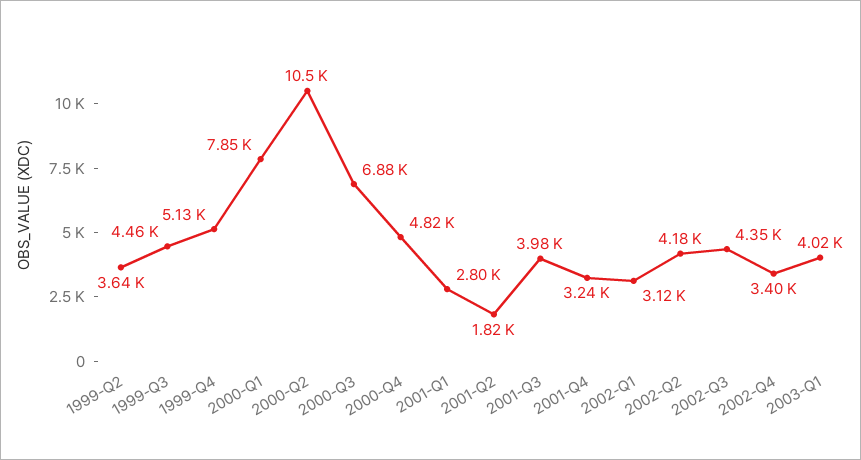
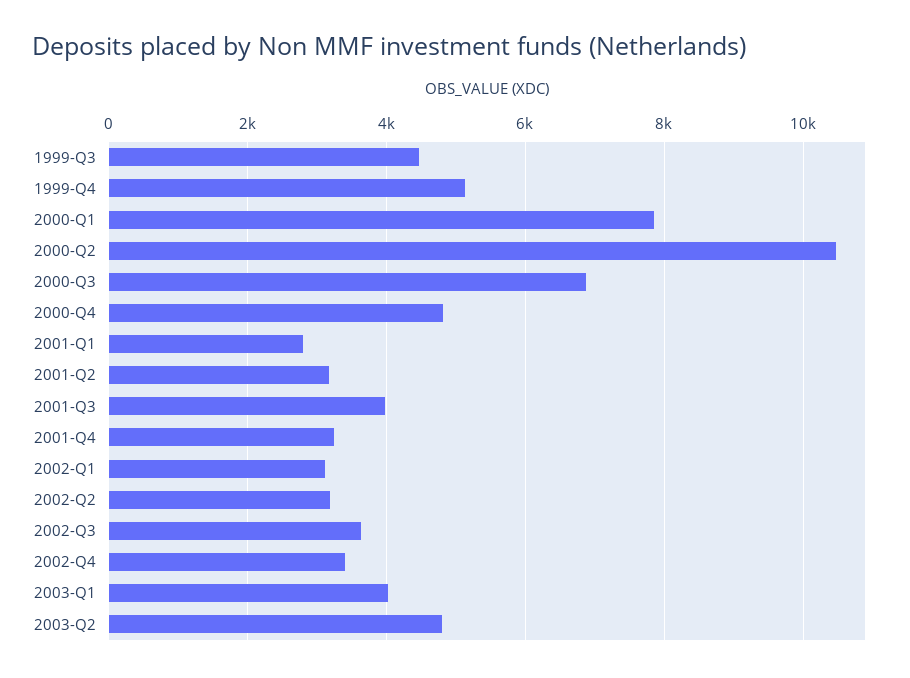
1999-Q2: 3640 -> none
2001-Q2: 1820 -> 3200
2002-Q2: 4180 -> 3200
2002-Q3: 4350 -> 3600
2003-Q2: none -> 4800

